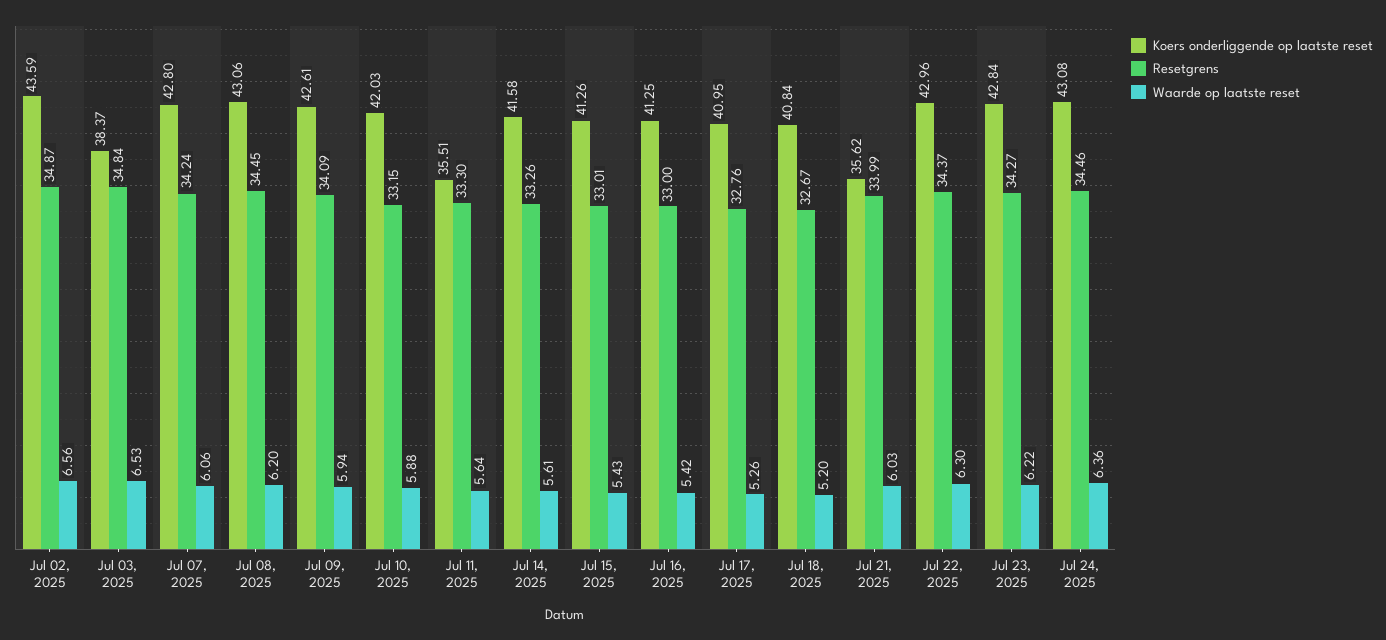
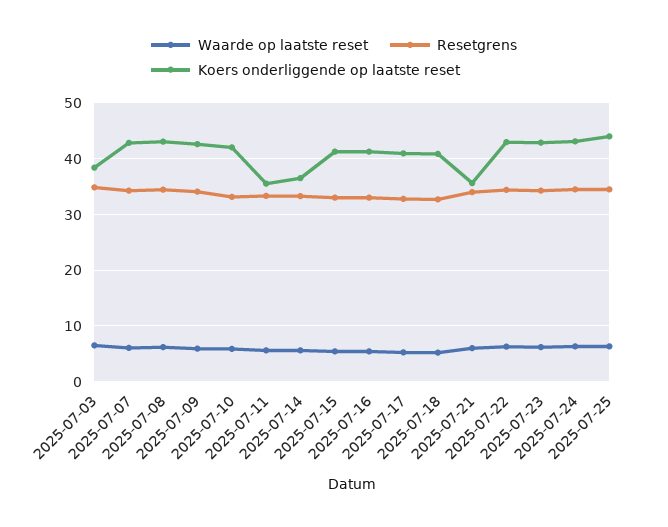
Koers onderliggende op laatste reset, Jul 02, 2025: 43.59 -> none
Resetgrens, Jul 02, 2025: 34.87 -> none
Waarde op laatste reset, Jul 02, 2025: 6.56 -> none
Koers onderliggende op laatste reset, Jul 14, 2025: 41.58 -> 36
Waarde op laatste reset, 2025-07-25: none -> 6
Resetgrens, 2025-07-25: none -> 34
Koers onderliggende op laatste reset, 2025-07-25: none -> 44

